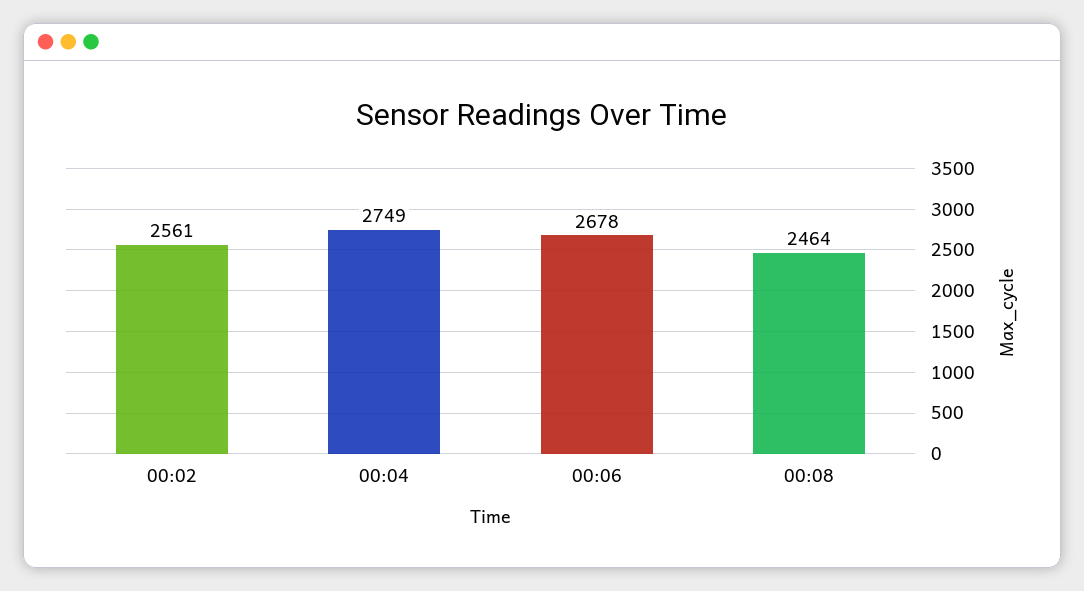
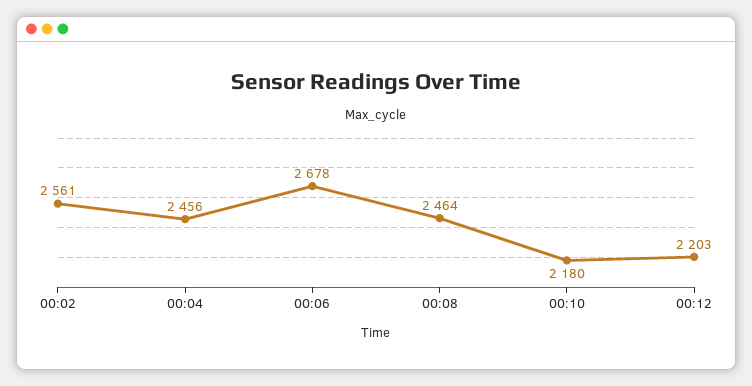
00:04: 2749 -> 2456
00:10: none -> 2180
00:12: none -> 2203

